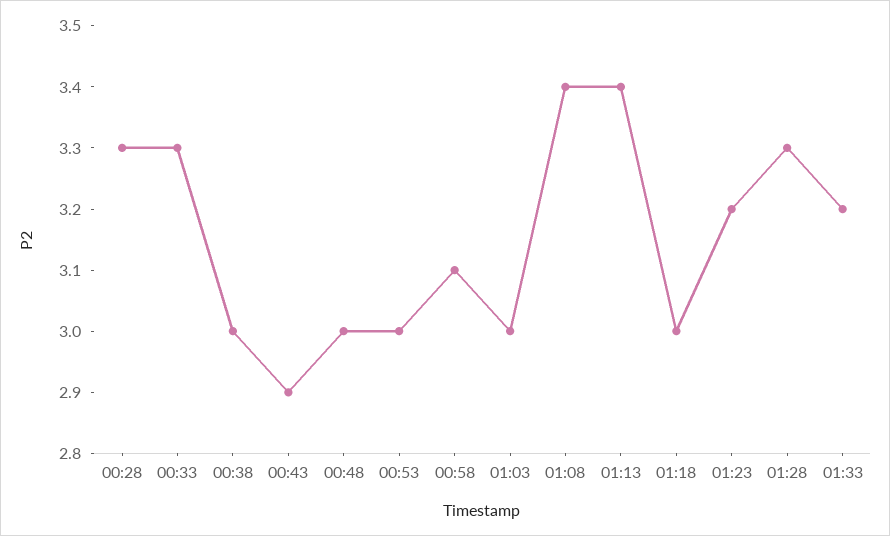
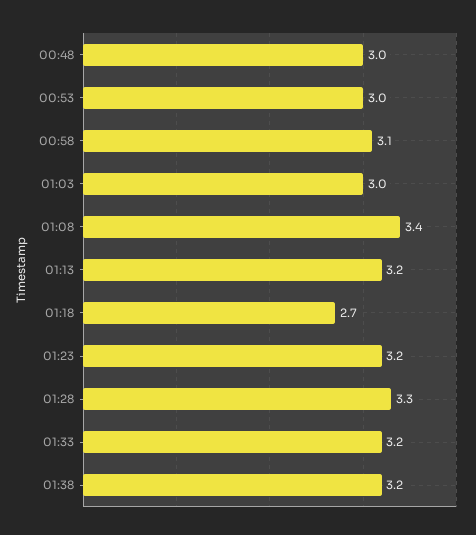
00:28: 3.3 -> none
00:33: 3.3 -> none
00:38: 3 -> none
00:43: 2.9 -> none
01:13: 3.4 -> 3.2
01:18: 3 -> 2.7
01:38: none -> 3.2

